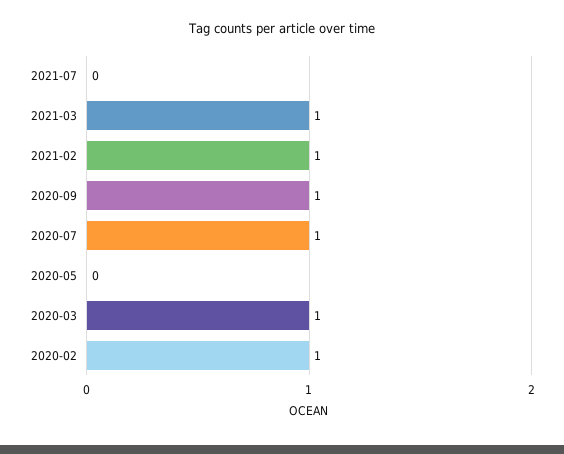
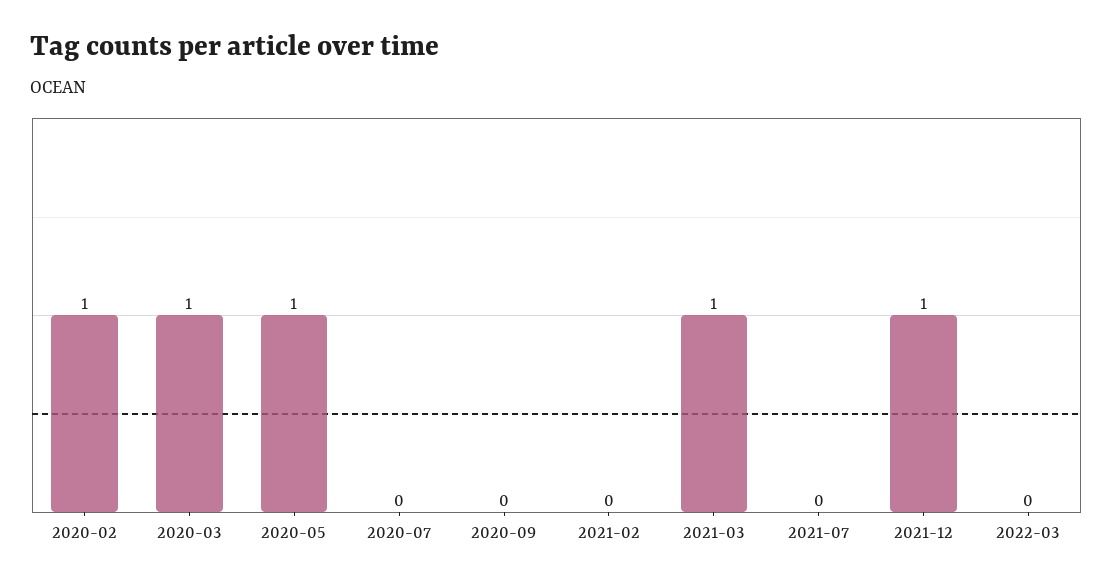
2021-02: 1 -> 0
2020-09: 1 -> 0
2020-07: 1 -> 0
2020-05: 0 -> 1
2021-12: none -> 1
2022-03: none -> 0

